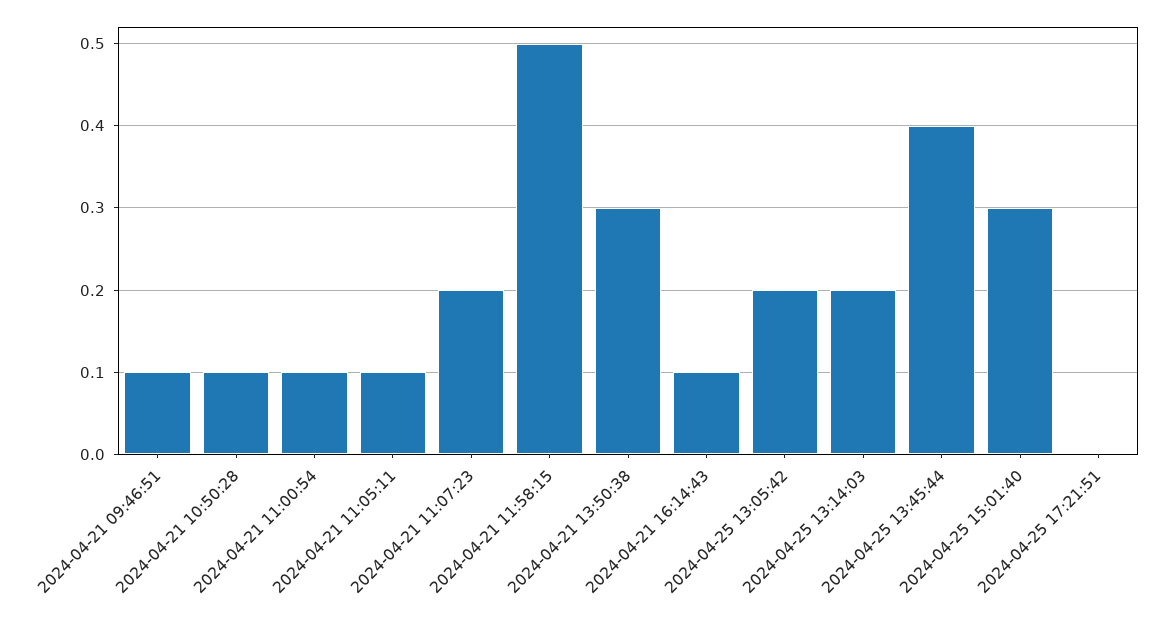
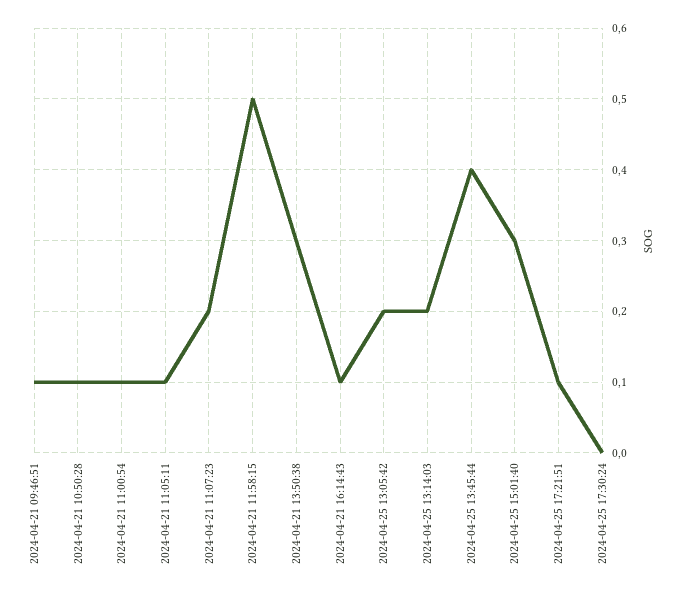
2024-04-25 17:21:51: 0 -> 0.1
2024-04-25 17:30:24: none -> 0

